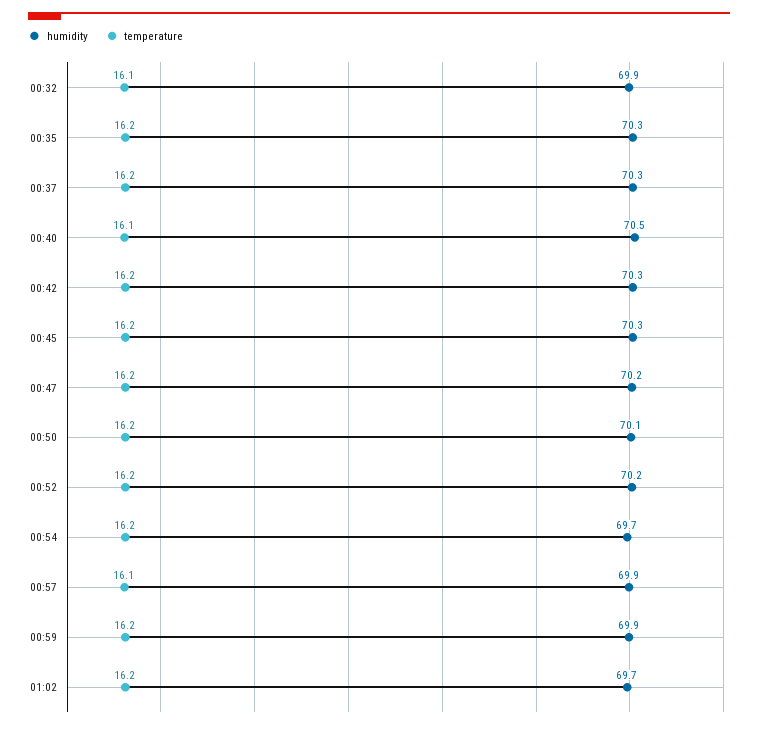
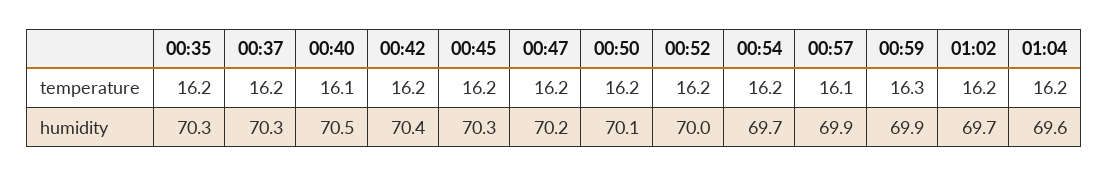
humidity, 00:32: 69.9 -> none
temperature, 00:32: 16.1 -> none
humidity, 00:42: 70.3 -> 70.4
humidity, 00:52: 70.2 -> 70
temperature, 00:59: 16.2 -> 16.3
temperature, 01:04: none -> 16.2
humidity, 01:04: none -> 69.6

